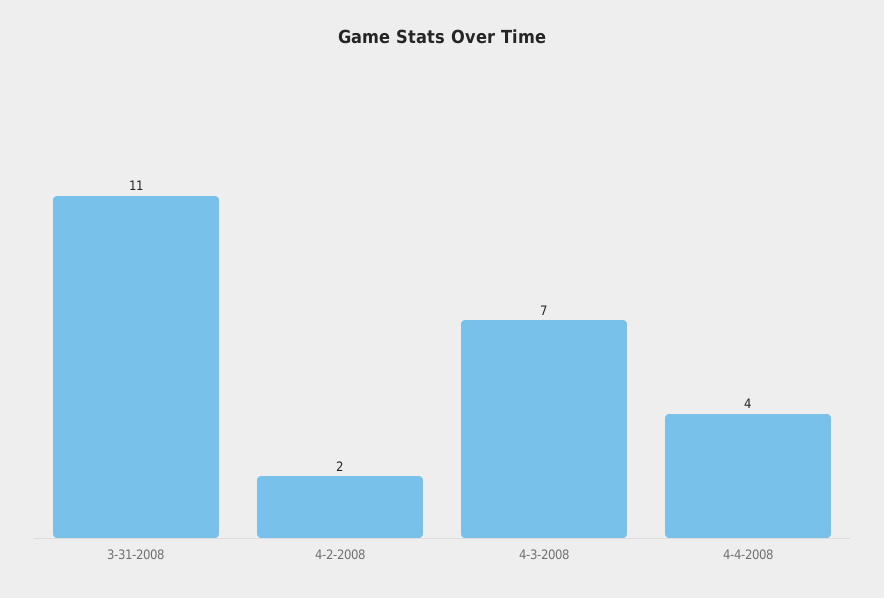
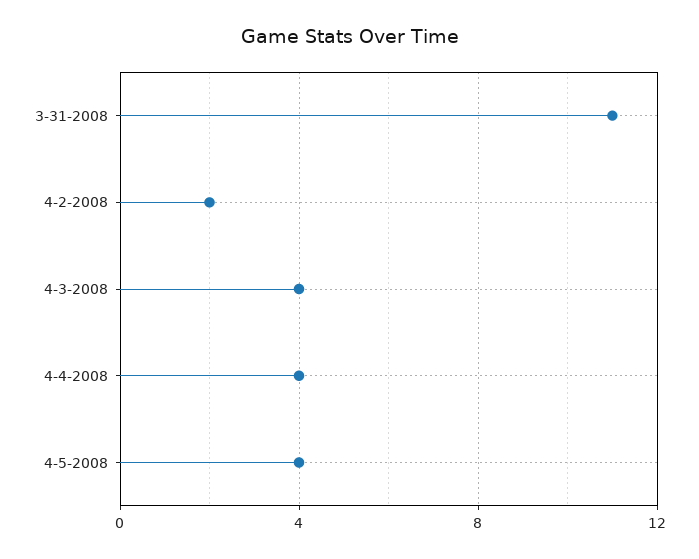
4-3-2008: 7 -> 4
4-5-2008: none -> 4

